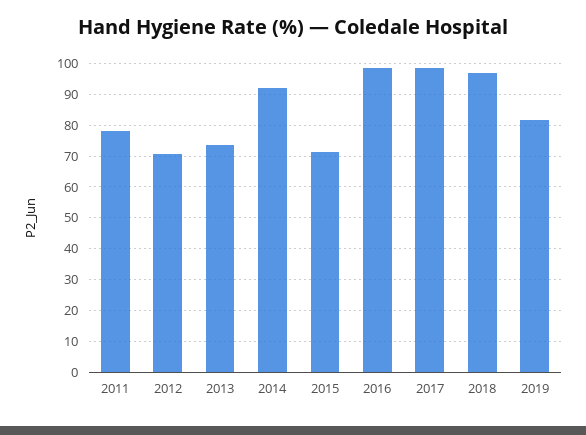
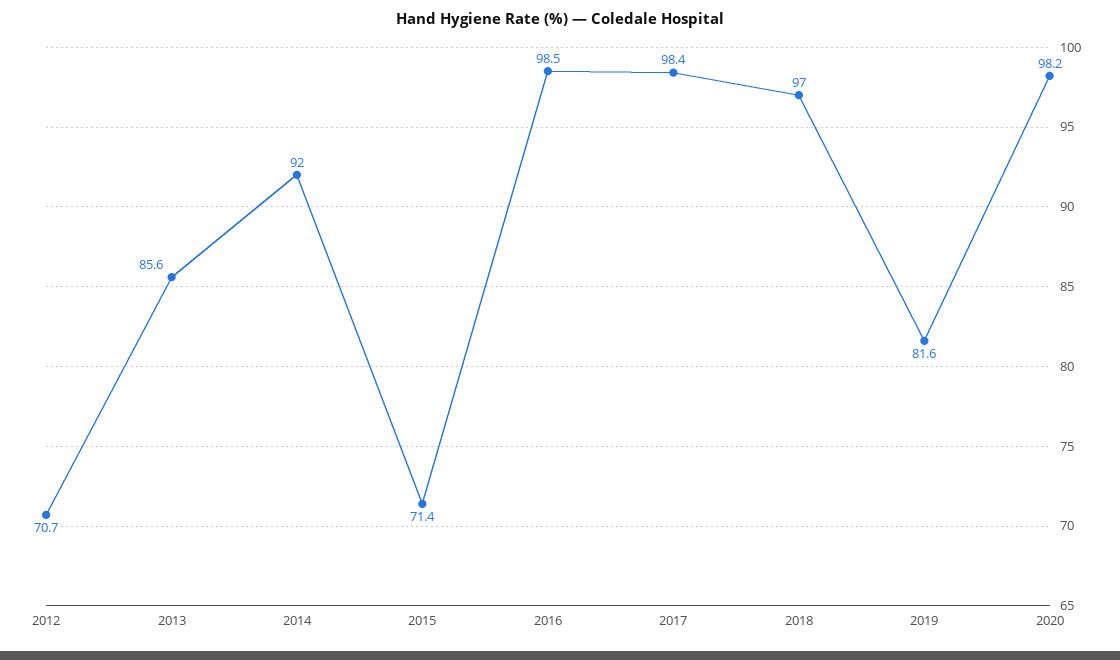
2011: 78 -> none
2013: 74 -> 85.6
2020: none -> 98.2

